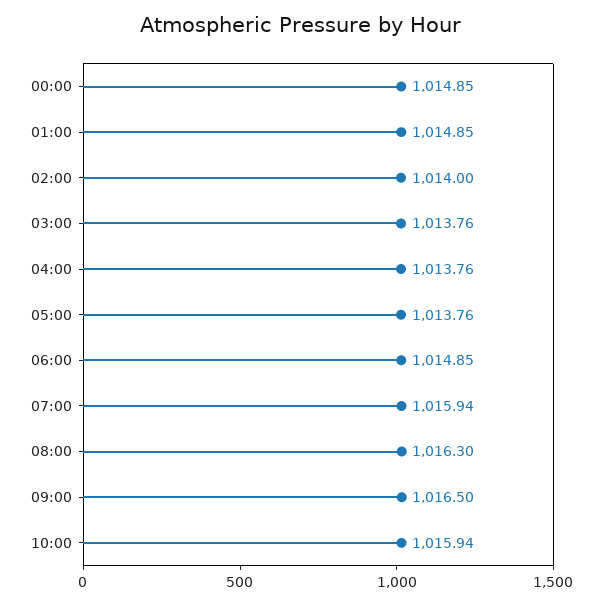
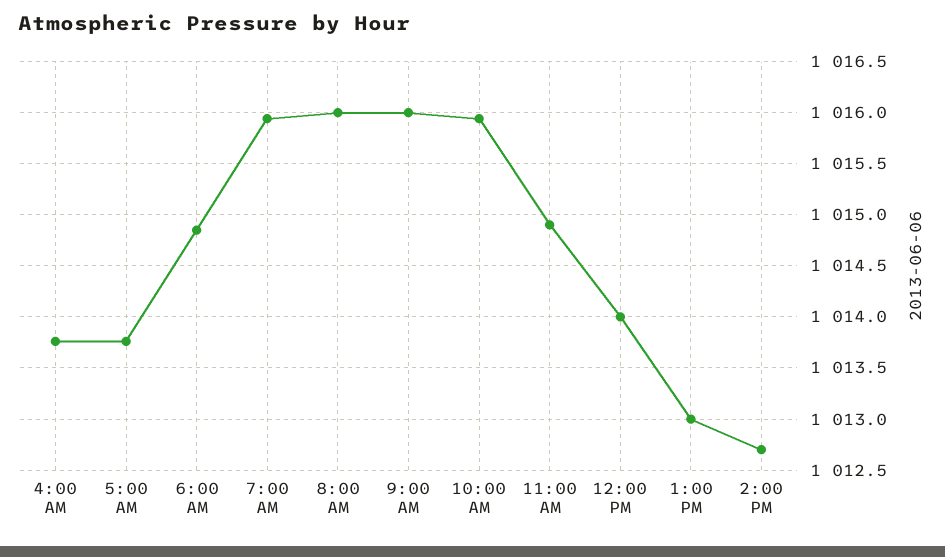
00:00: 1014.85 -> none
01:00: 1014.85 -> none
02:00: 1014 -> none
03:00: 1013.76 -> none
08:00: 1016.3 -> 1016
09:00: 1016.5 -> 1016
11:00 AM: none -> 1014.9
12:00 PM: none -> 1014
1:00 PM: none -> 1013
2:00 PM: none -> 1012.7

